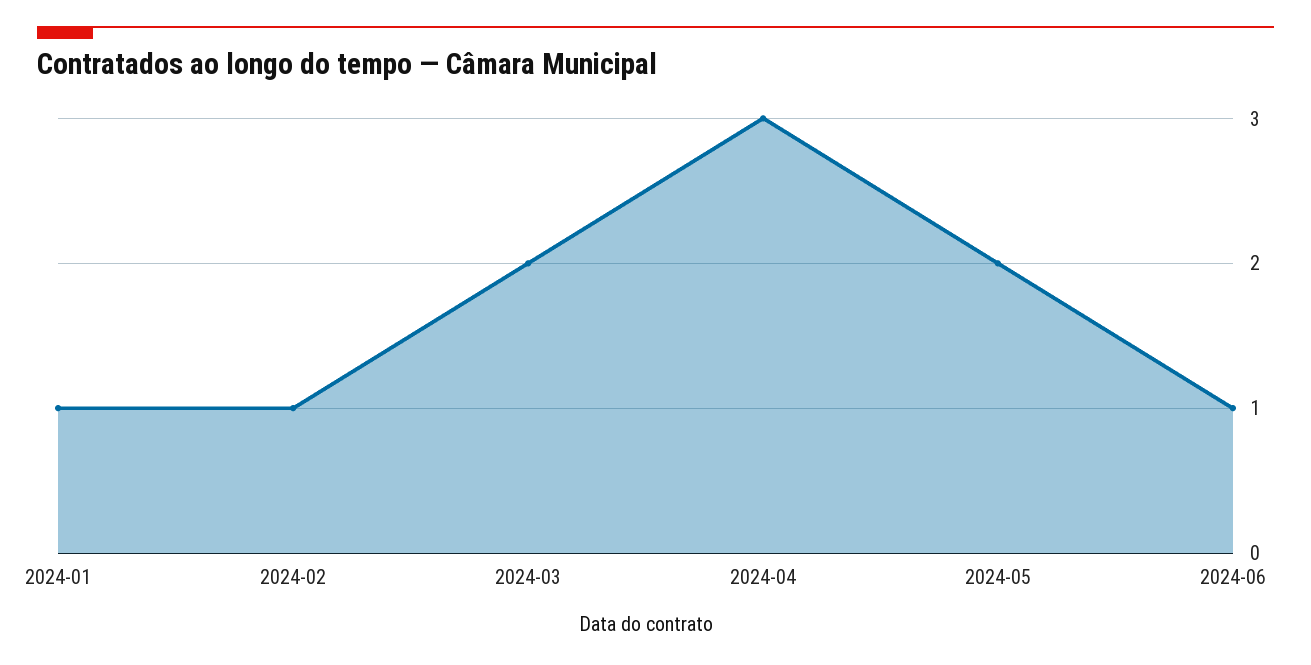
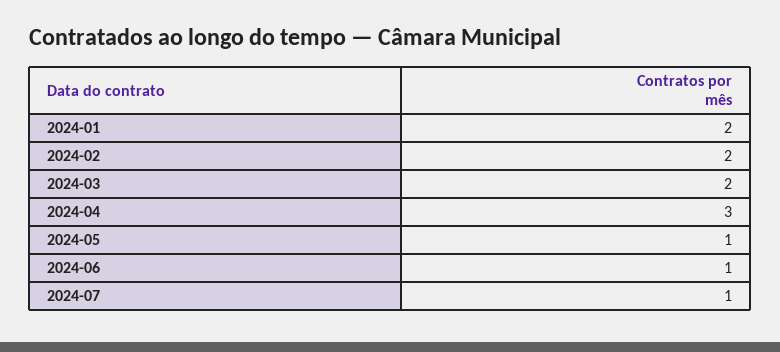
2024-01: 1 -> 2
2024-02: 1 -> 2
2024-05: 2 -> 1
2024-07: none -> 1

